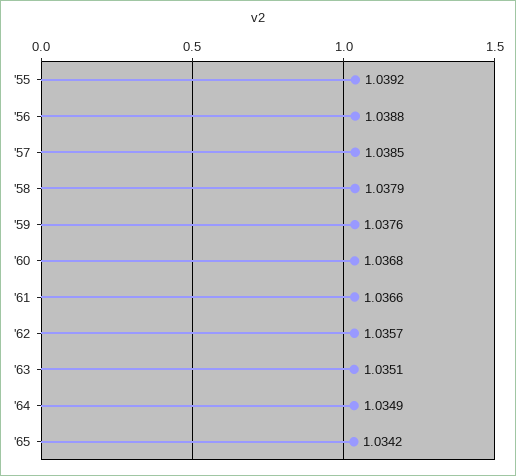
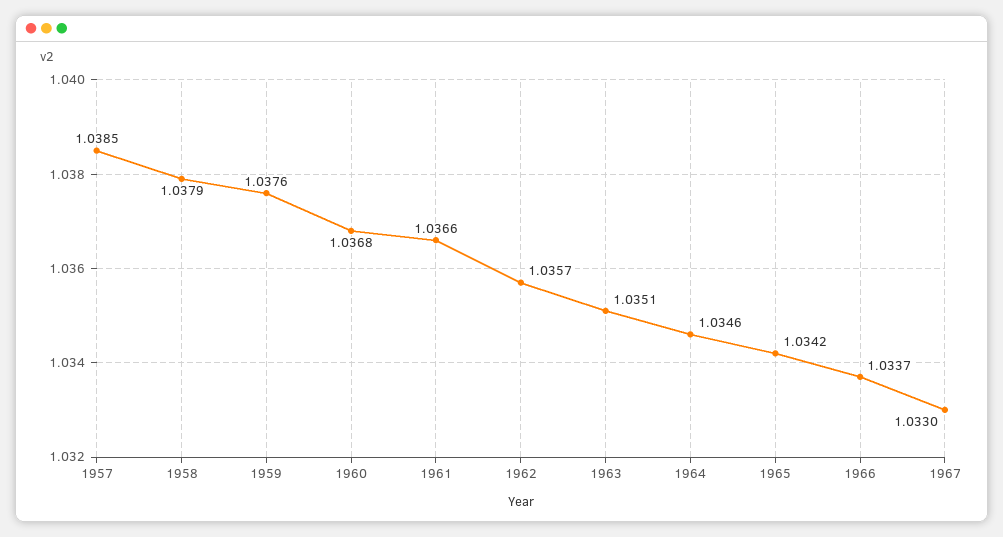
'55: 1.0392 -> none
'56: 1.0388 -> none
'64: 1.0349 -> 1.0346
1966: none -> 1.0337
1967: none -> 1.033

